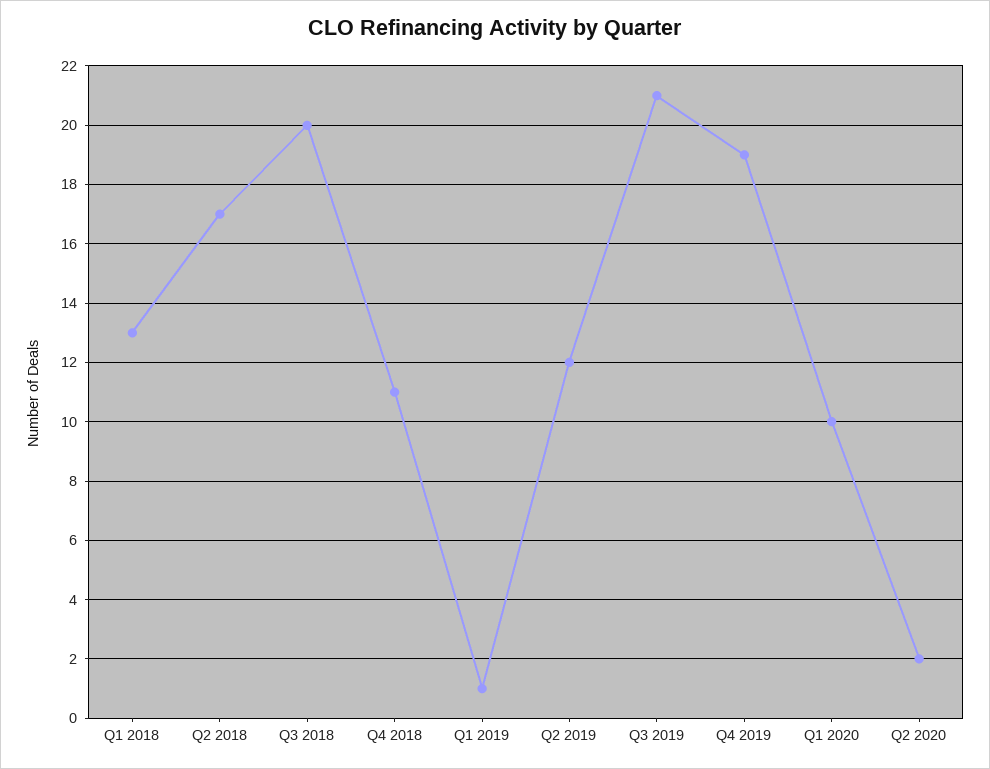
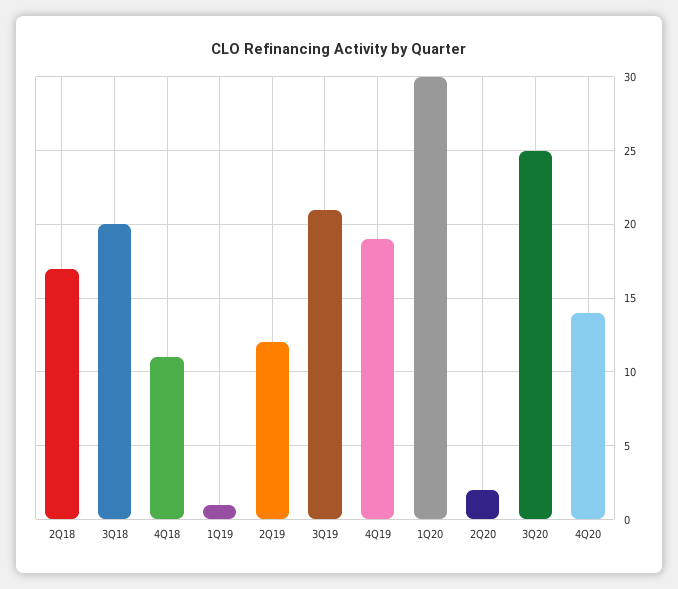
Q1 2018: 13 -> none
Q1 2020: 10 -> 30
3Q20: none -> 25
4Q20: none -> 14

